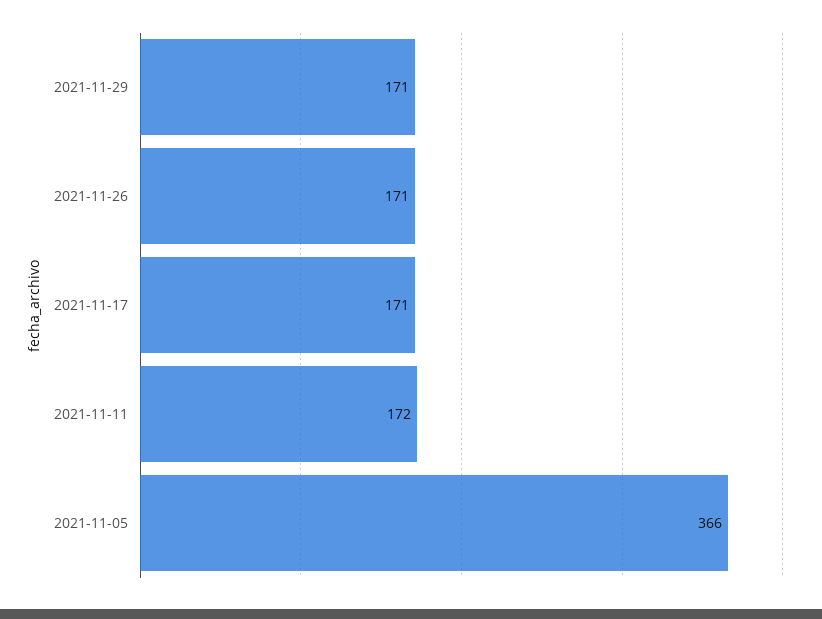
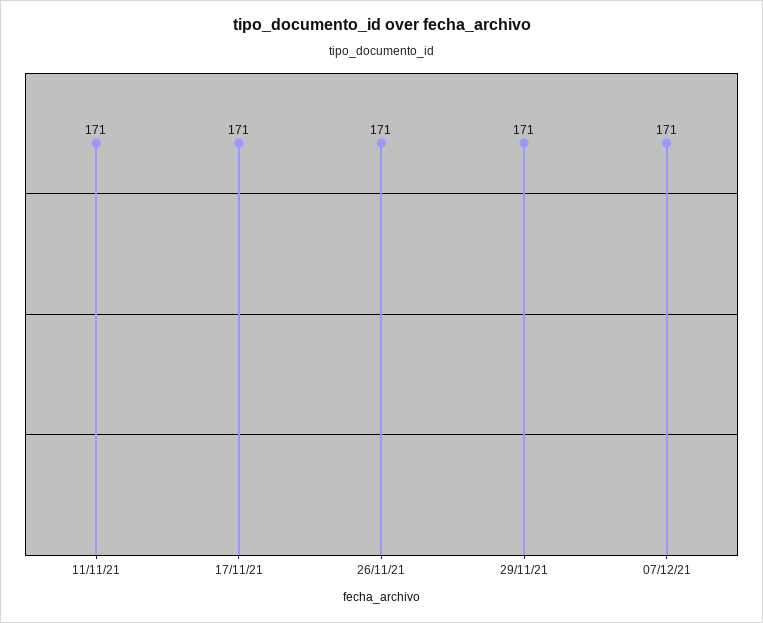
2021-11-11: 172 -> 171
2021-11-05: 366 -> none
07/12/21: none -> 171

